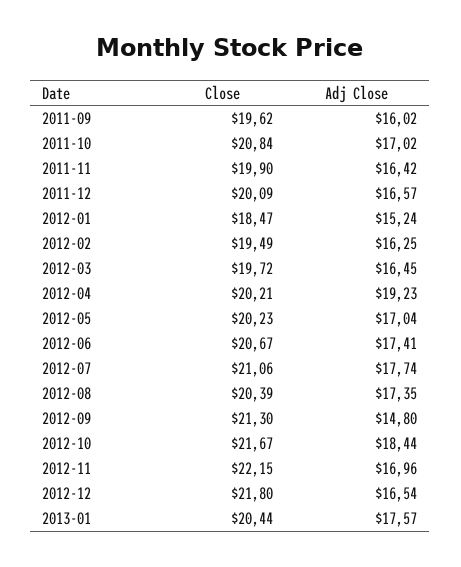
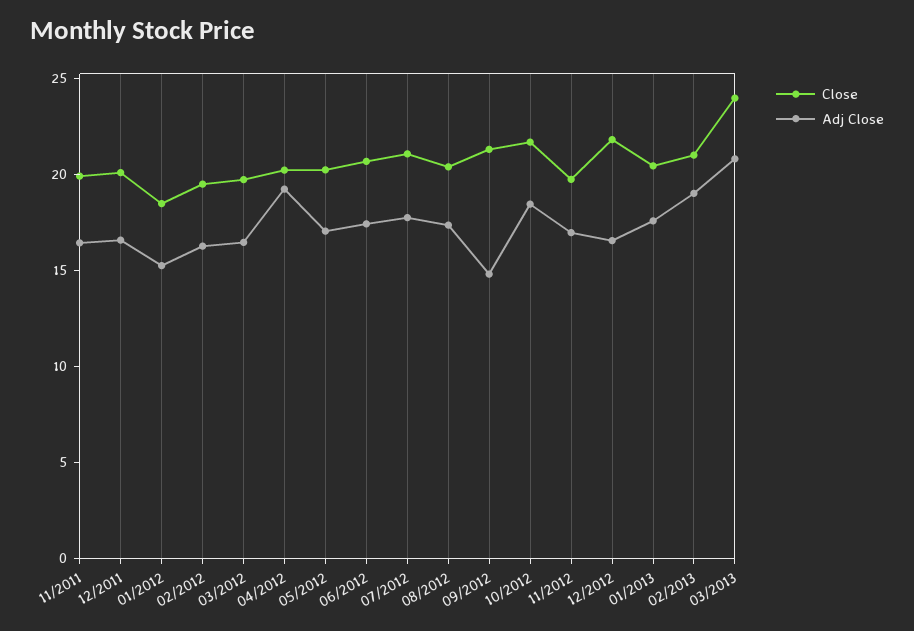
Close, 2011-09: 19.62 -> none
Adj Close, 2011-09: 16.02 -> none
Close, 2011-10: 20.84 -> none
Adj Close, 2011-10: 17.02 -> none
Close, 2012-11: 22.15 -> 20
Close, 02/2013: none -> 21
Adj Close, 02/2013: none -> 19
Close, 03/2013: none -> 24
Adj Close, 03/2013: none -> 21

